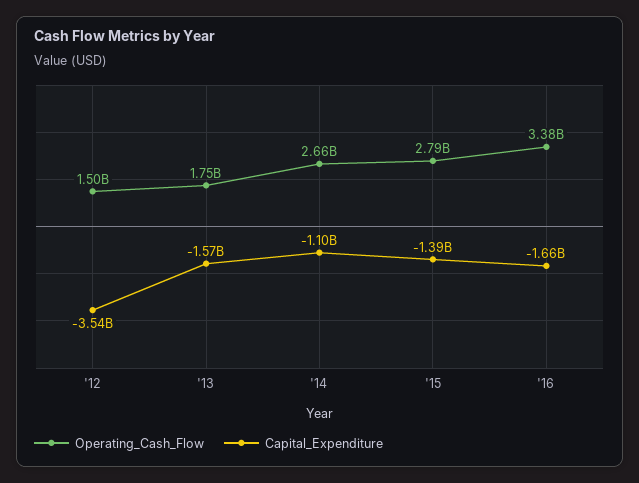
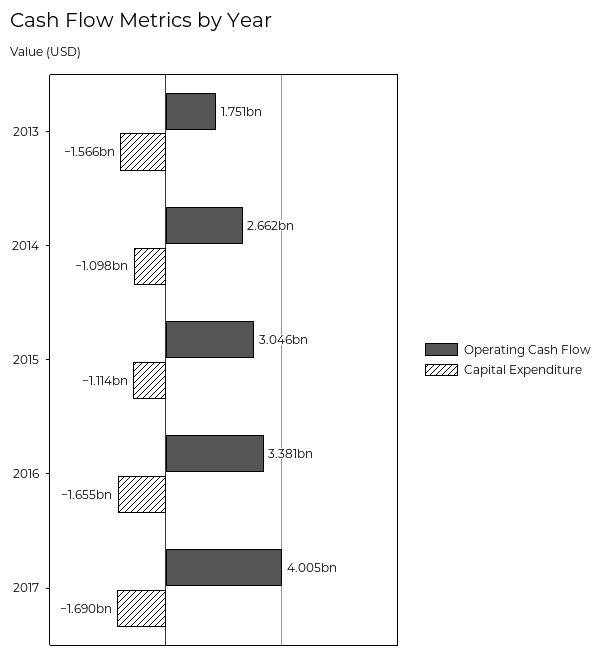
Operating_Cash_Flow, '12: 1500000000 -> none
Capital_Expenditure, '12: -3540000000 -> none
Operating_Cash_Flow, '15: 2790000000 -> 3046000000
Capital_Expenditure, '15: -1390000000 -> -1114000000
Operating_Cash_Flow, 2017: none -> 4005000000
Capital_Expenditure, 2017: none -> -1690000000

